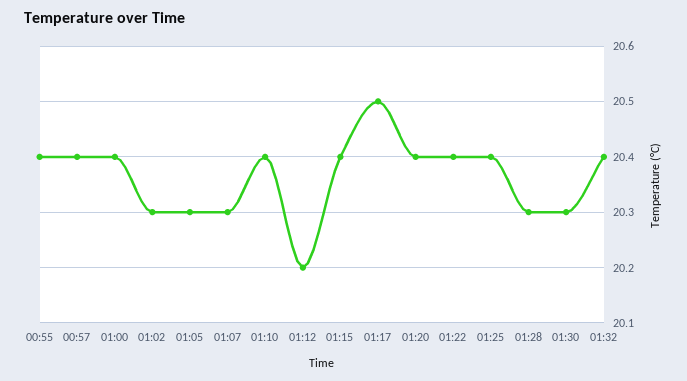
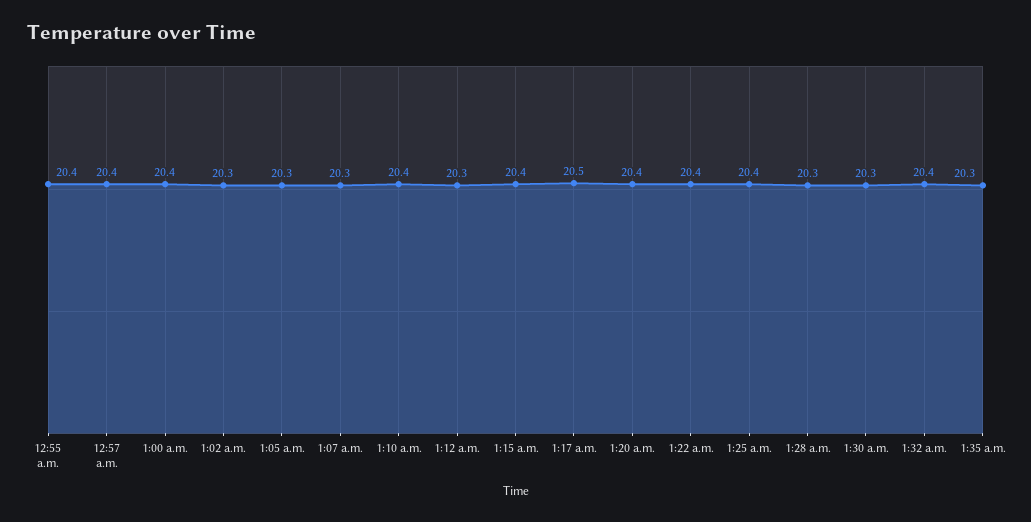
01:12: 20.2 -> 20.3
1:35 a.m.: none -> 20.3

